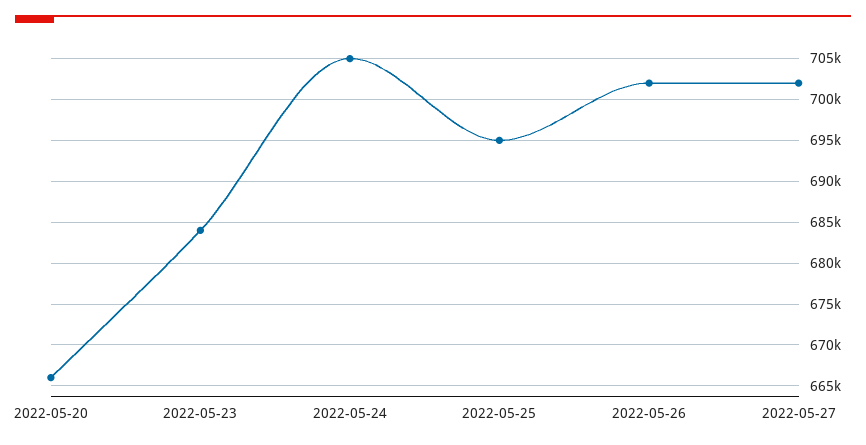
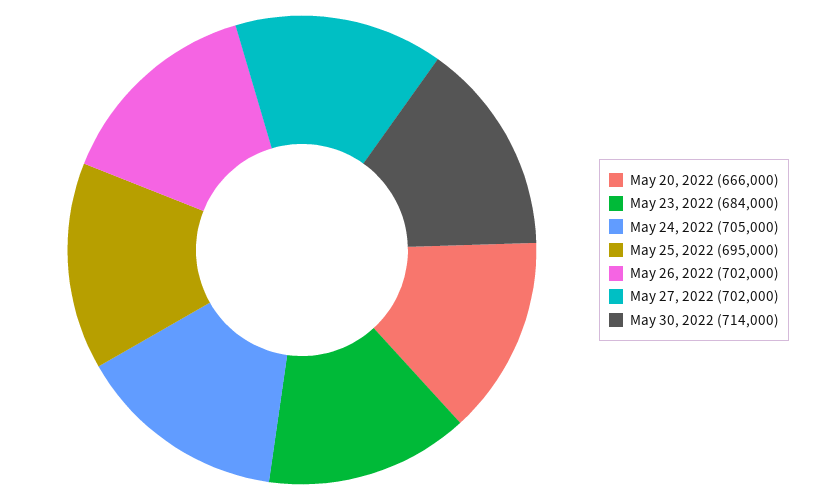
May 30, 2022: none -> 714000

